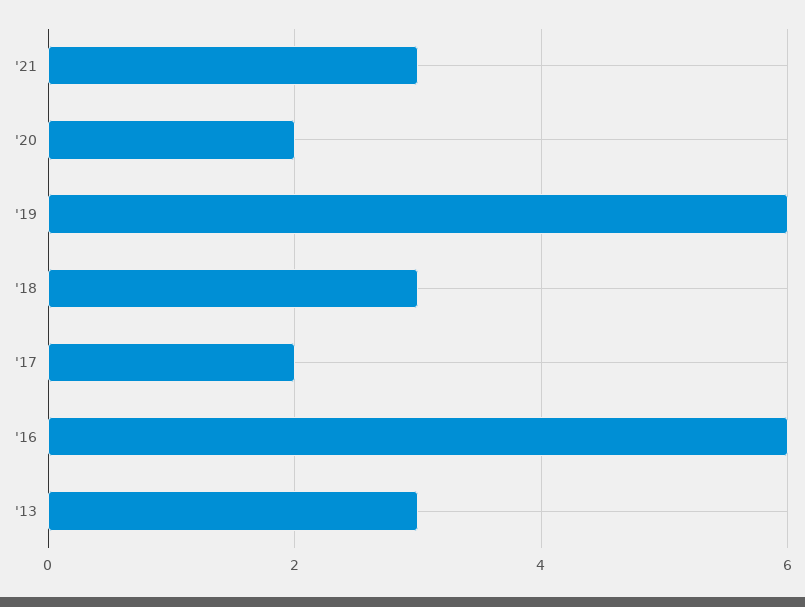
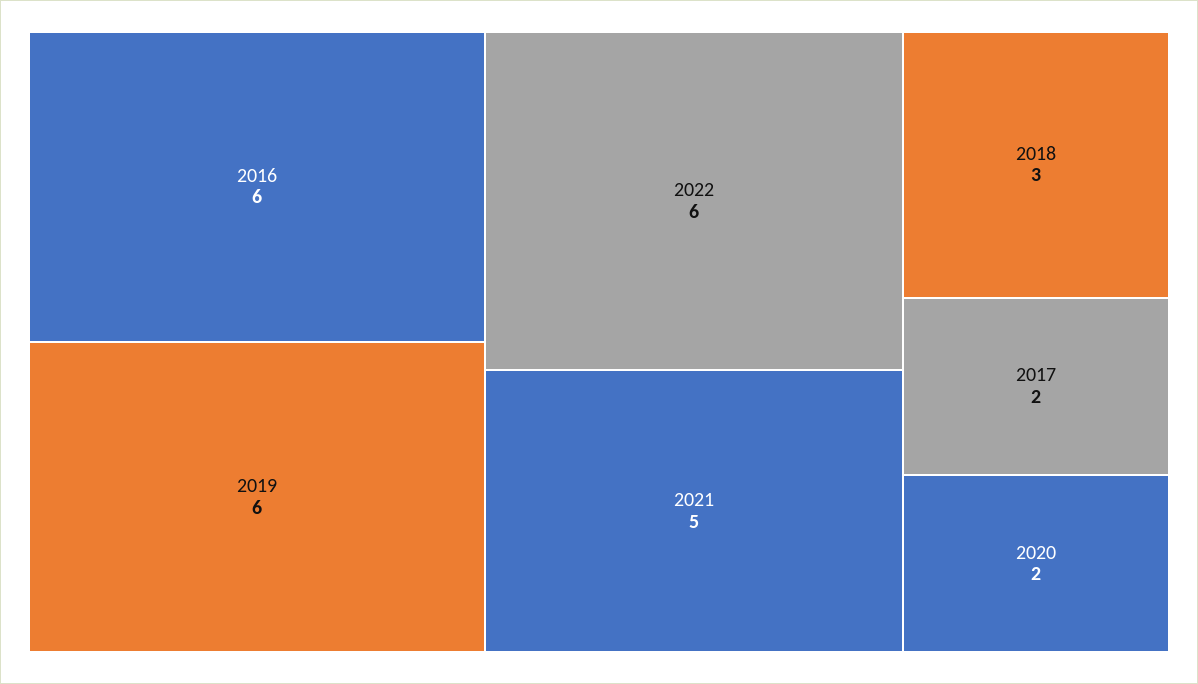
'21: 3 -> 5
'13: 3 -> none
2022: none -> 6

